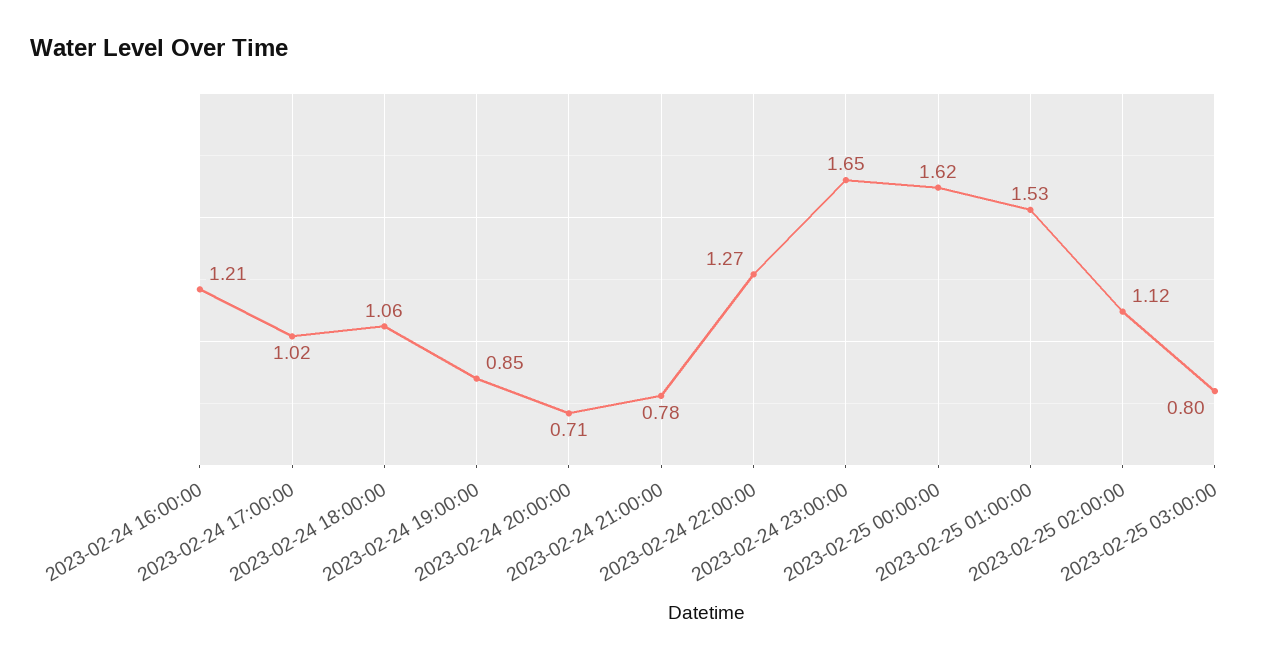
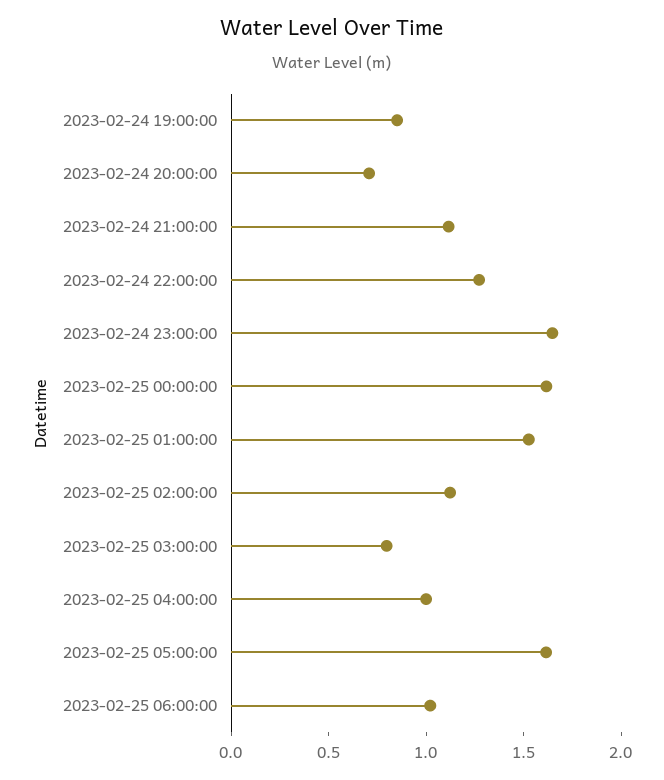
2023-02-24 16:00:00: 1.21 -> none
2023-02-24 17:00:00: 1.02 -> none
2023-02-24 18:00:00: 1.06 -> none
2023-02-24 21:00:00: 0.78 -> 1.1
2023-02-25 04:00:00: none -> 1
2023-02-25 05:00:00: none -> 1.6
2023-02-25 06:00:00: none -> 1

